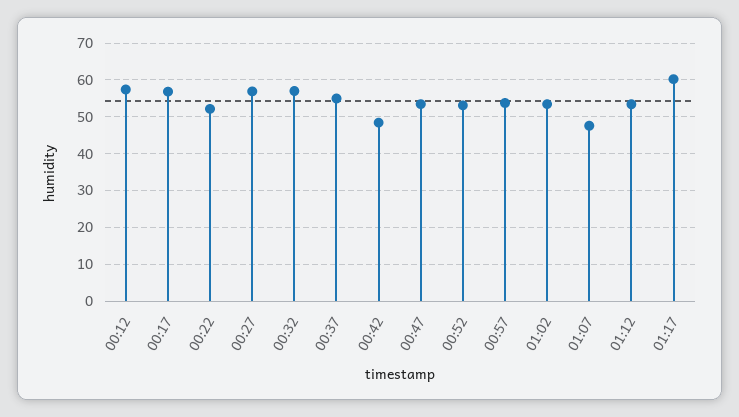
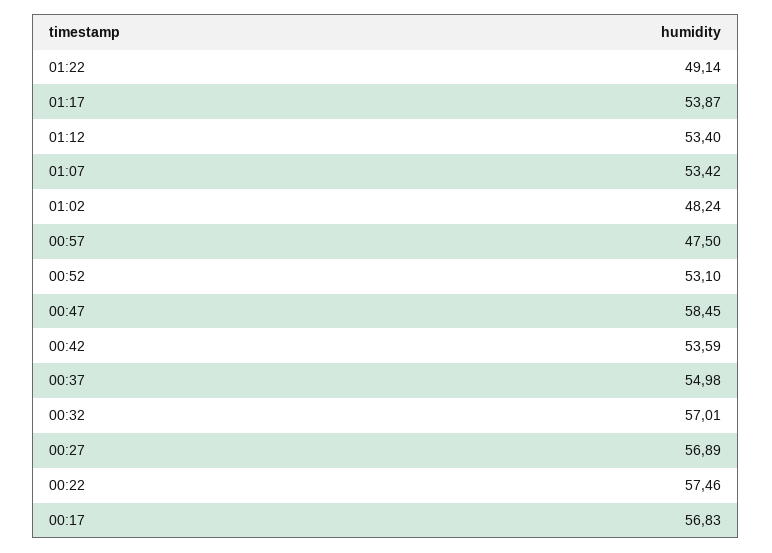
00:12: 58 -> none
00:22: 52 -> 57.46
00:42: 48 -> 53.59
00:47: 54 -> 58.45
00:57: 54 -> 47.5
01:02: 54 -> 48.24
01:07: 48 -> 53.42
01:17: 60 -> 53.87
01:22: none -> 49.14

